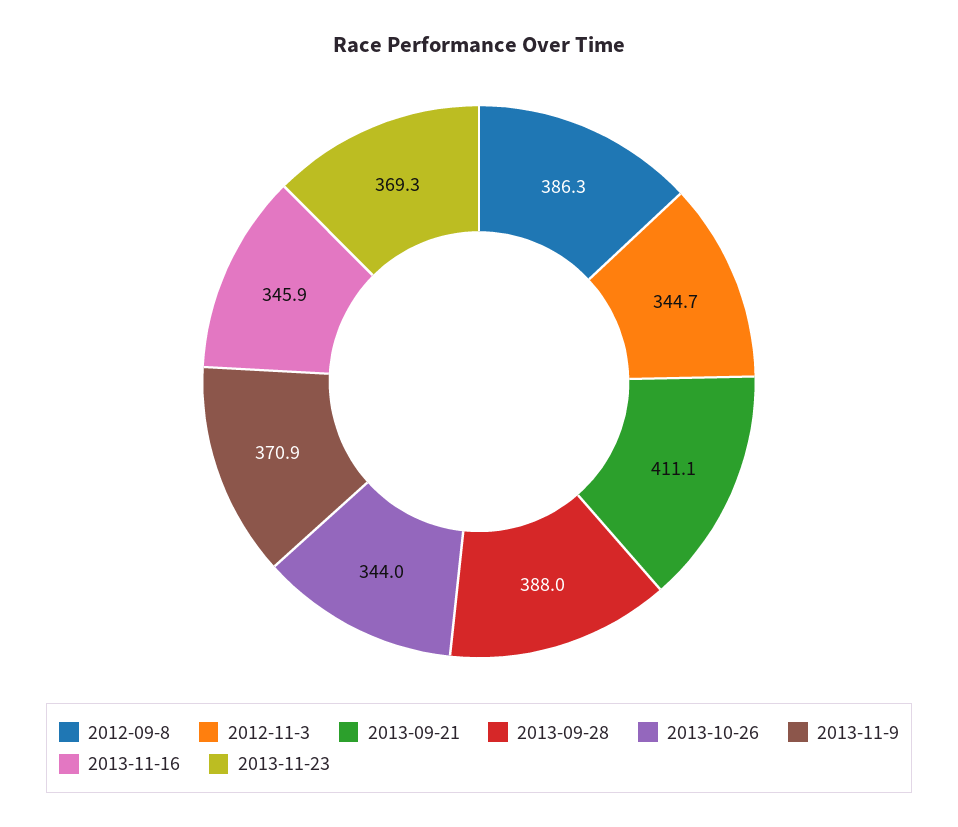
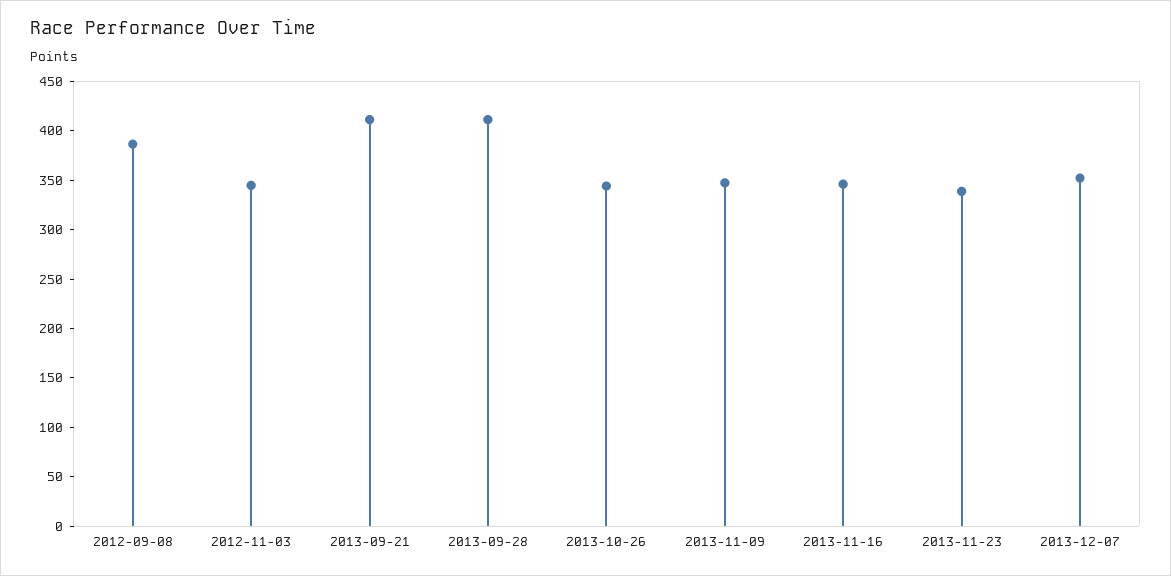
2013-09-28: 388 -> 410
2013-11-9: 370.9 -> 350
2013-11-23: 369.3 -> 340
2013-12-07: none -> 350

